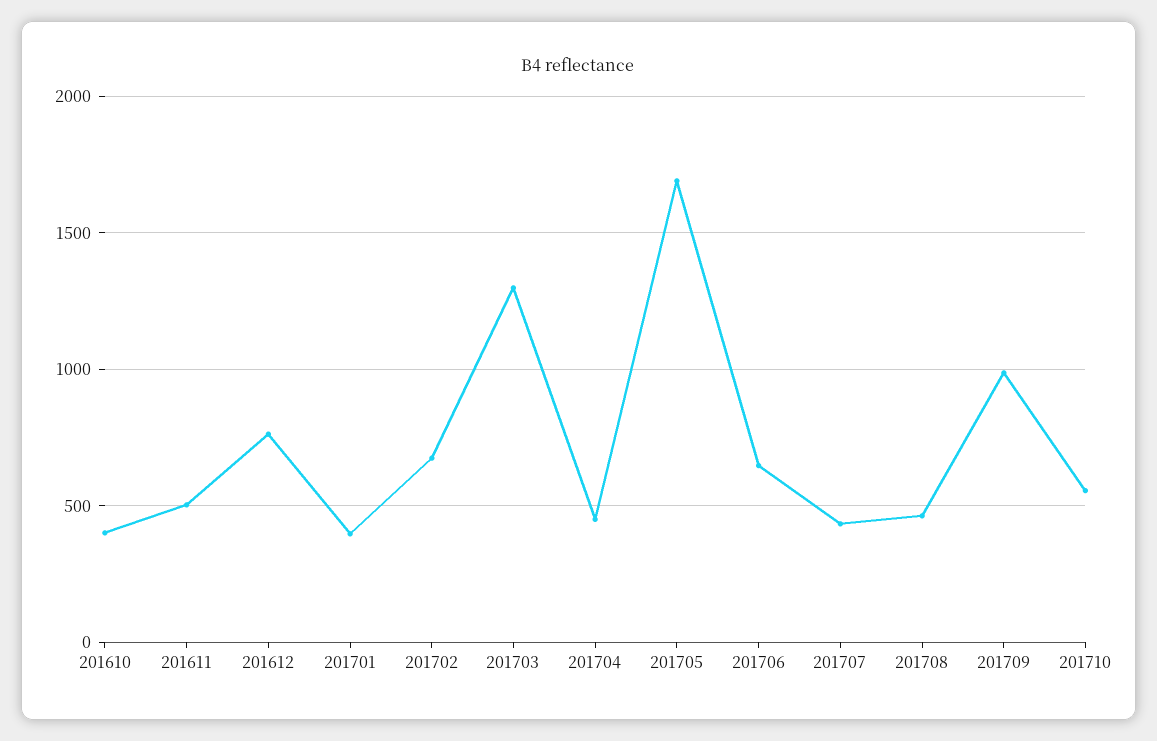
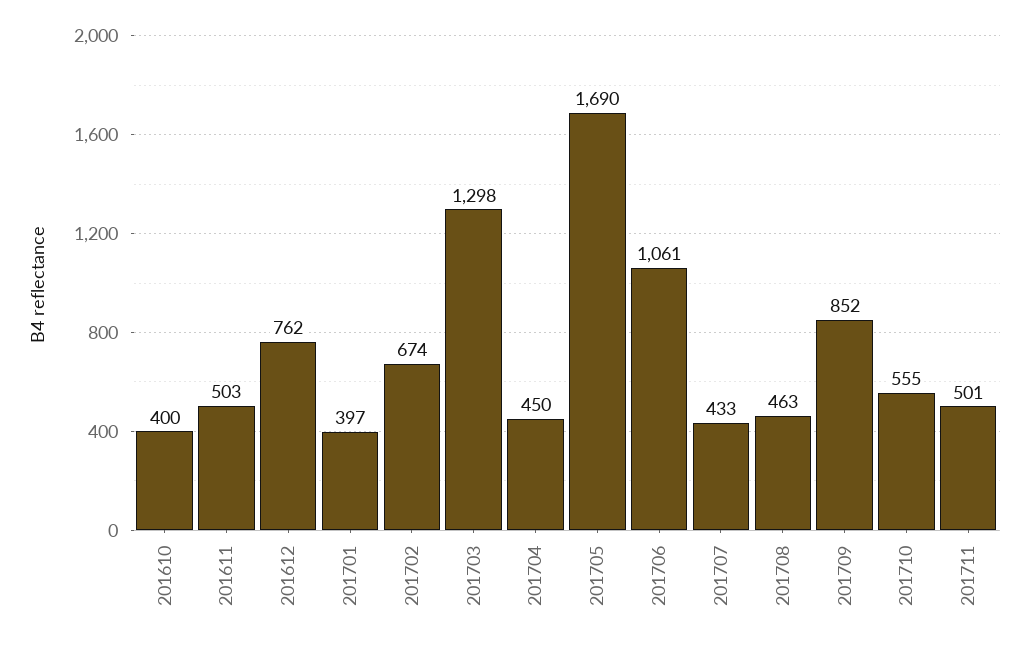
201706: 650 -> 1061
201709: 1000 -> 852
201711: none -> 501

